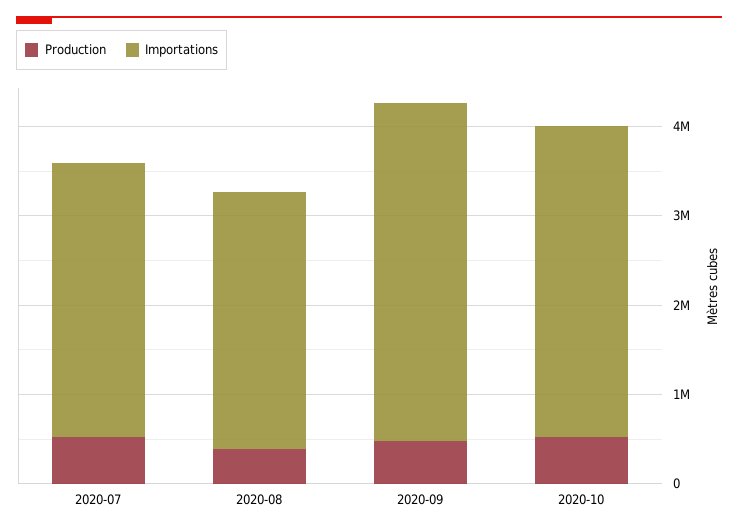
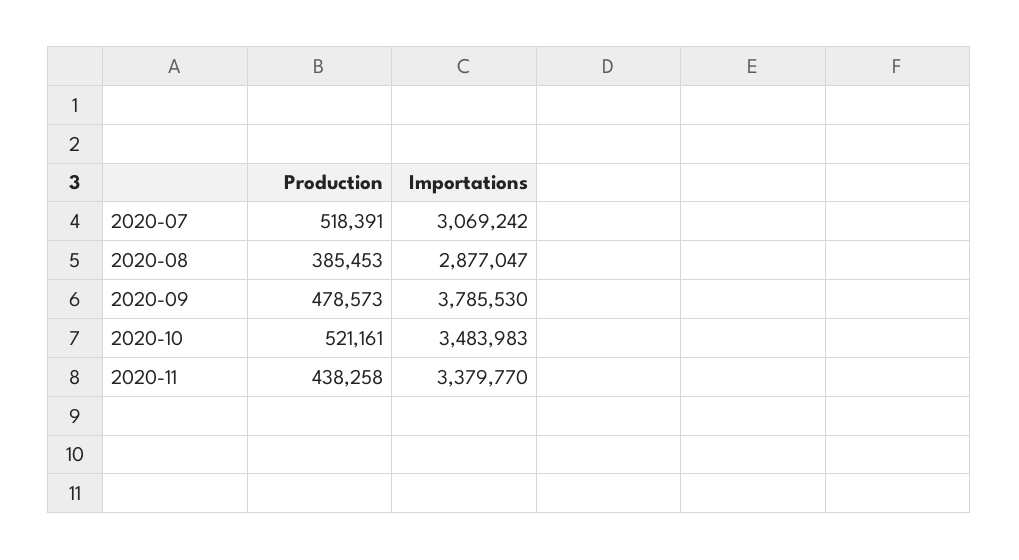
Production, 2020-11: none -> 438258
Importations, 2020-11: none -> 3379770

